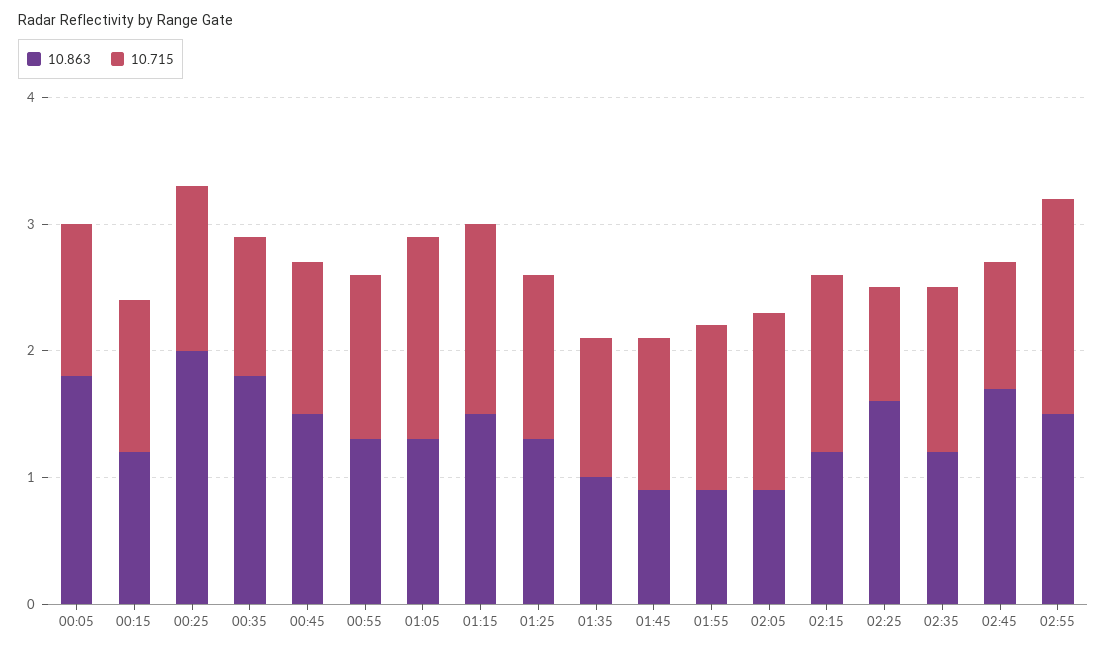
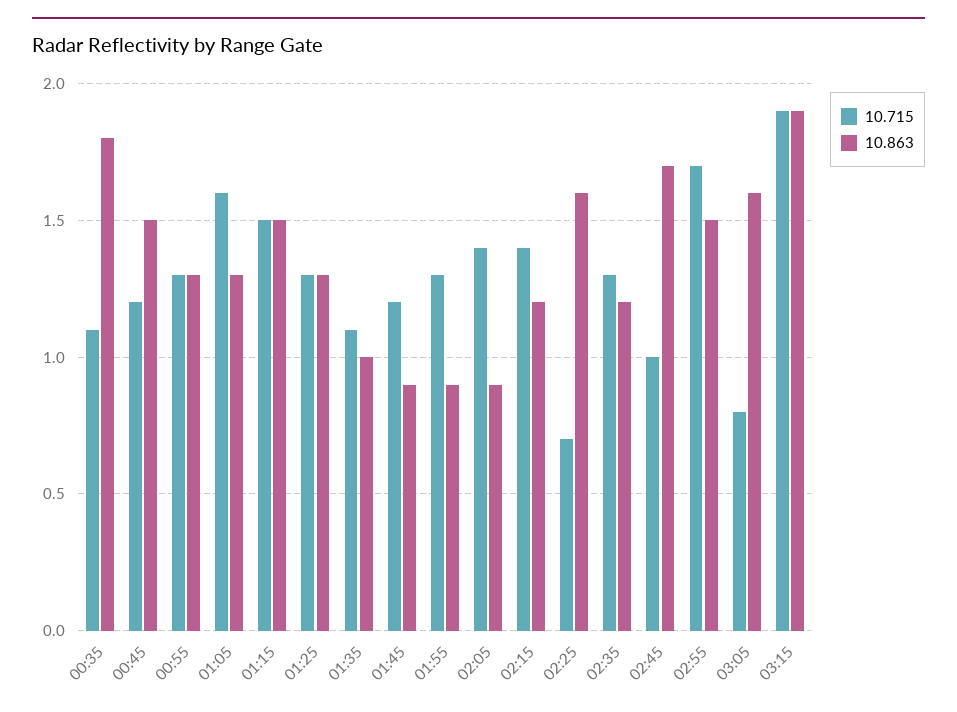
10.863, 00:05: 1.8 -> none
10.715, 00:05: 1.2 -> none
10.863, 00:15: 1.2 -> none
10.715, 00:15: 1.2 -> none
10.863, 00:25: 2 -> none
10.715, 00:25: 1.3 -> none
10.715, 02:25: 0.9 -> 0.7
10.715, 03:05: none -> 0.8
10.863, 03:05: none -> 1.6
10.715, 03:15: none -> 1.9
10.863, 03:15: none -> 1.9

